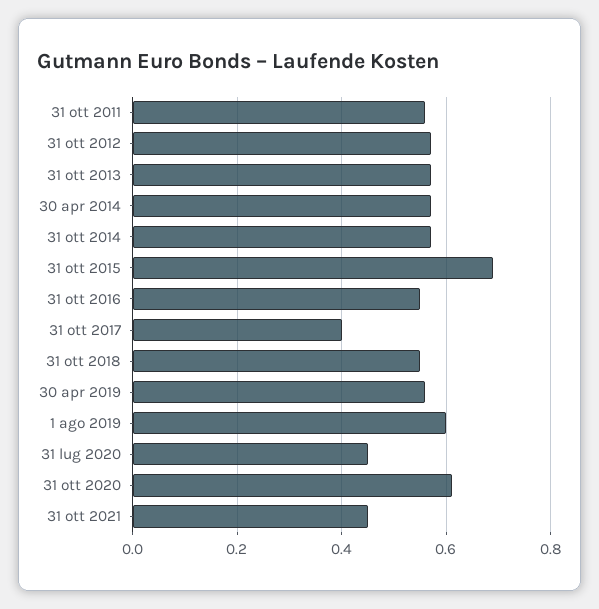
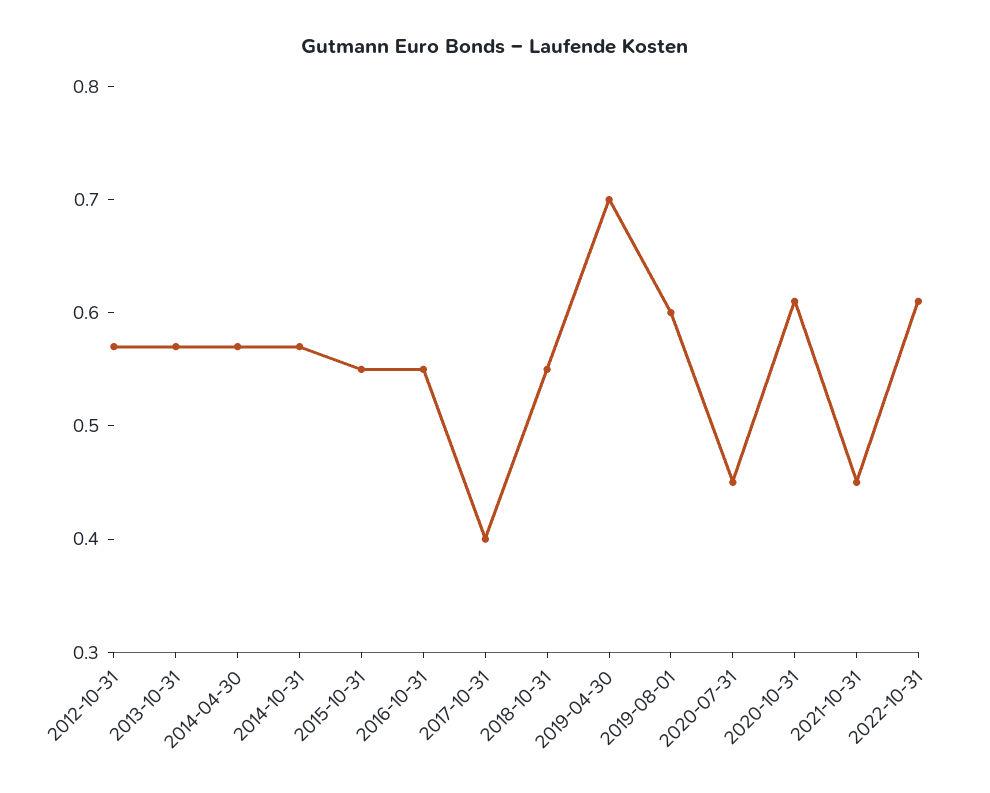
31 ott 2011: 0.55 -> none
31 ott 2015: 0.7 -> 0.55
30 apr 2019: 0.55 -> 0.7
2022-10-31: none -> 0.61

